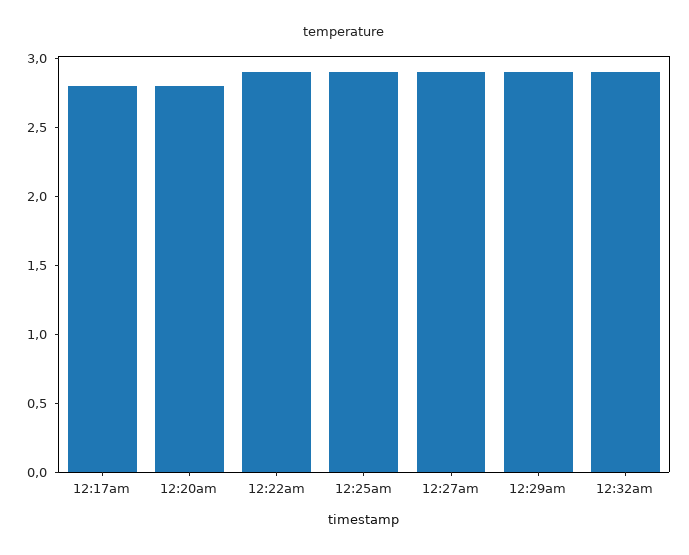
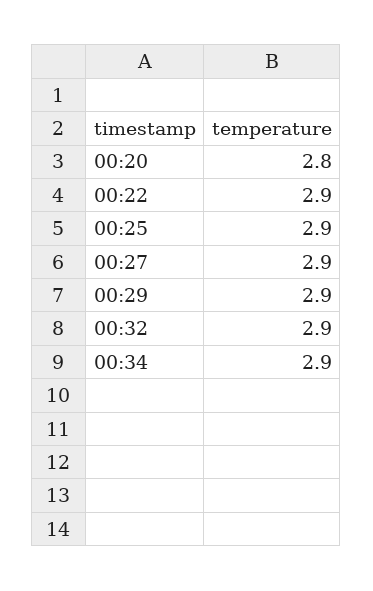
12:17am: 2.8 -> none
00:34: none -> 2.9

